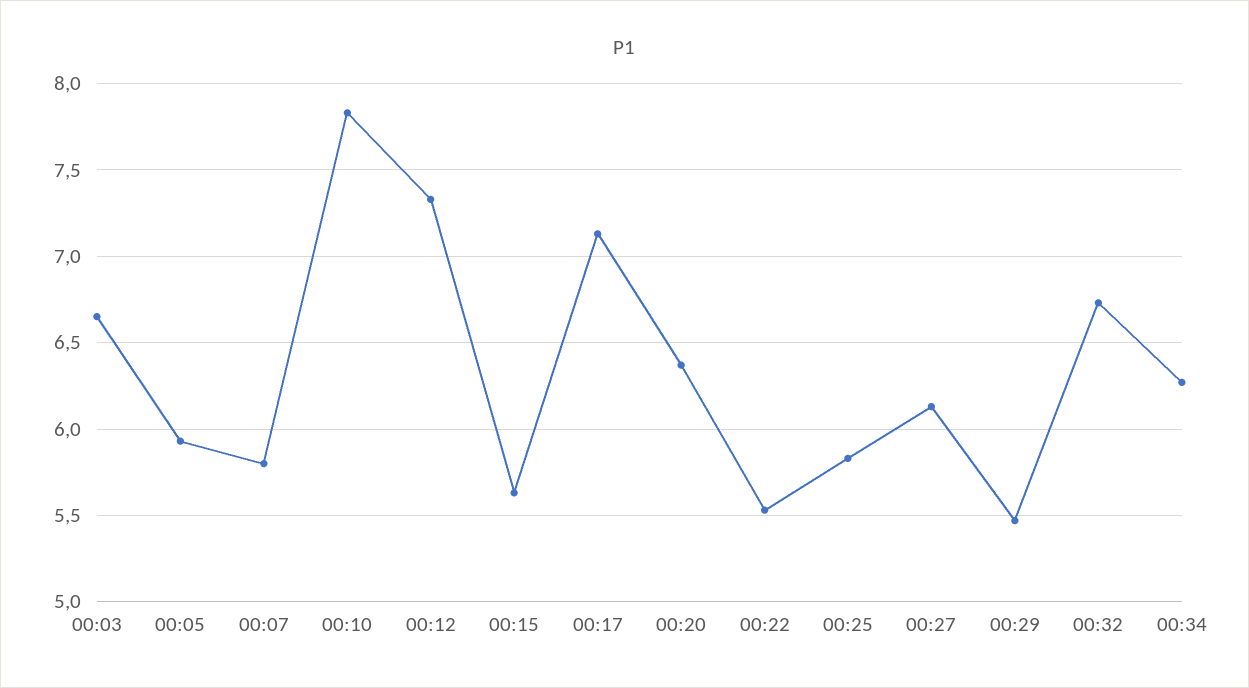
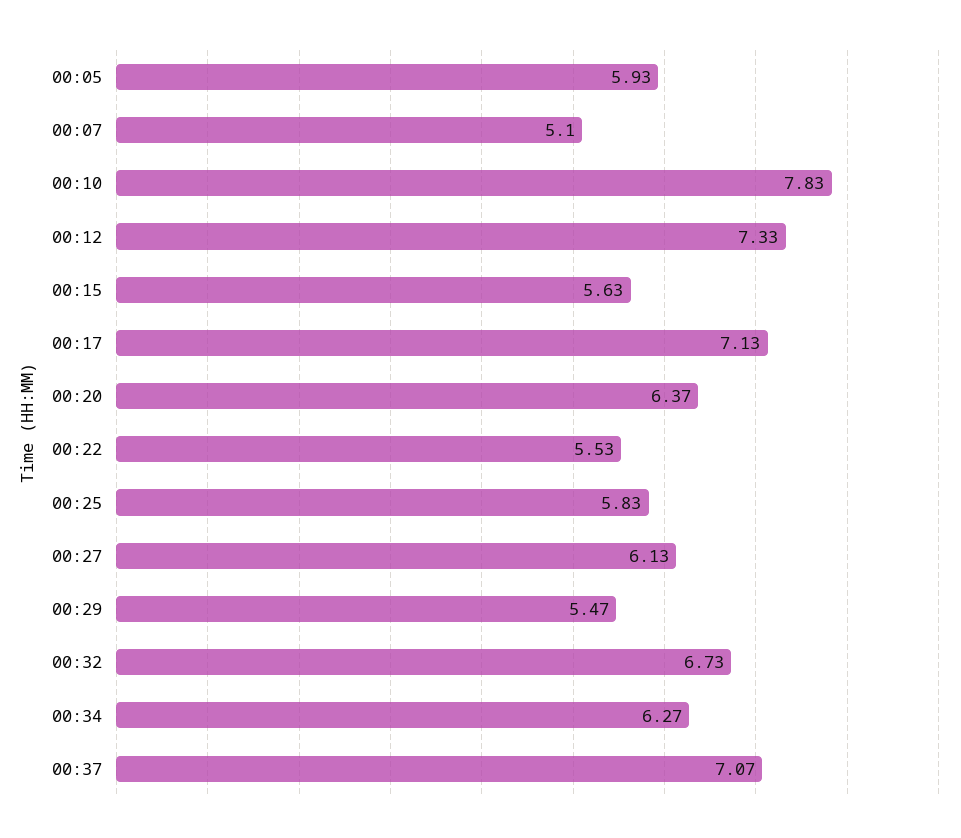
00:03: 6.65 -> none
00:07: 5.8 -> 5.1
00:37: none -> 7.07

